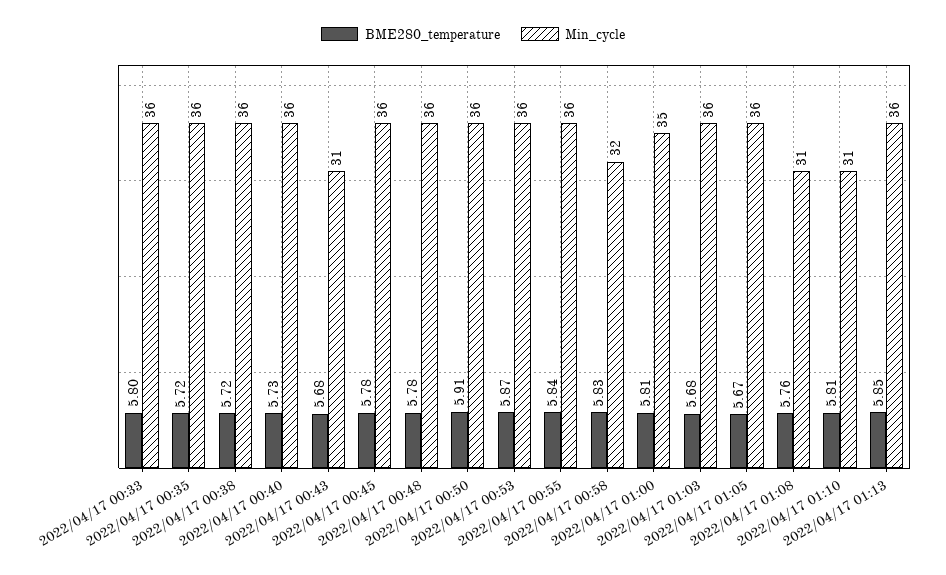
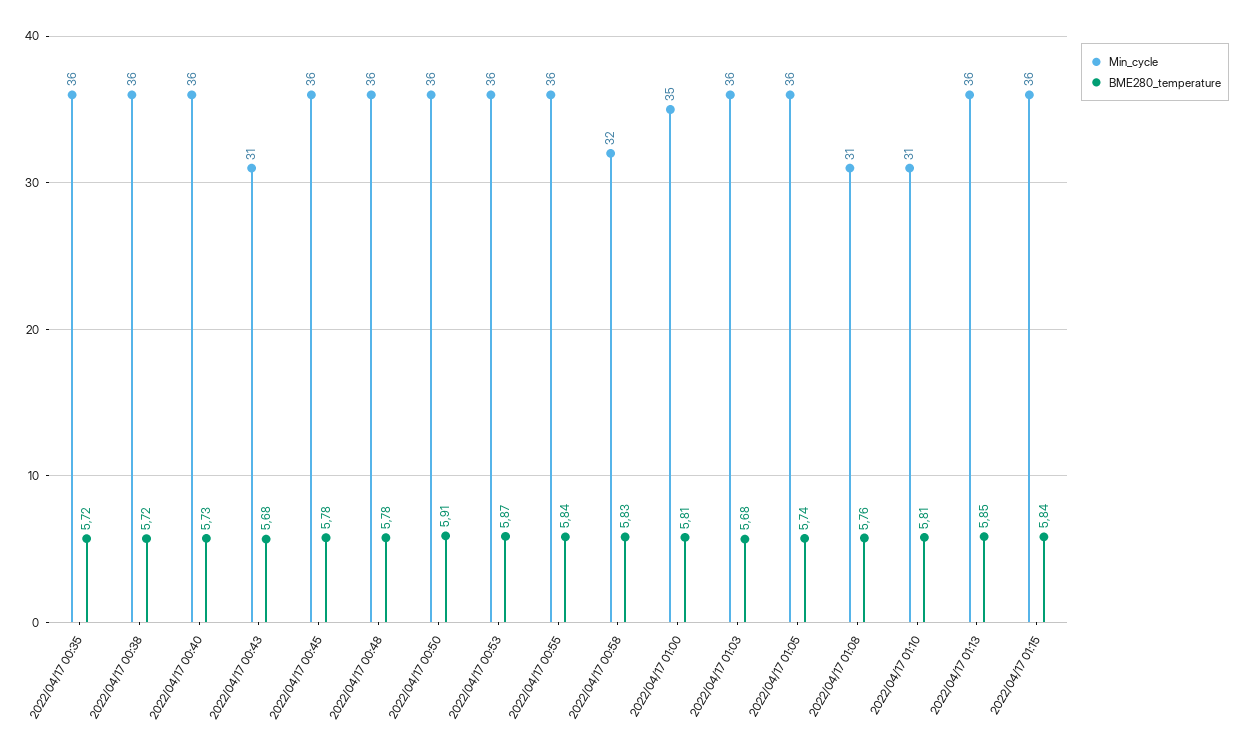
BME280_temperature, 2022/04/17 00:33: 5.8 -> none
Min_cycle, 2022/04/17 00:33: 36 -> none
BME280_temperature, 2022/04/17 01:05: 5.67 -> 5.74
Min_cycle, 2022/04/17 01:15: none -> 36
BME280_temperature, 2022/04/17 01:15: none -> 5.84

